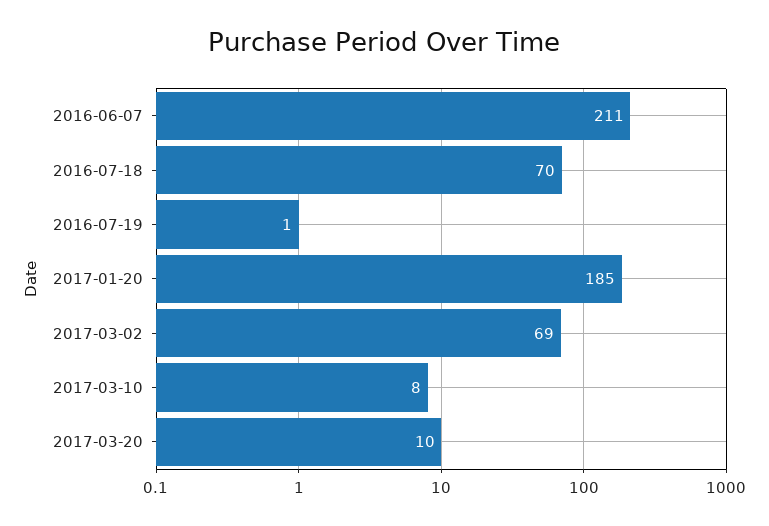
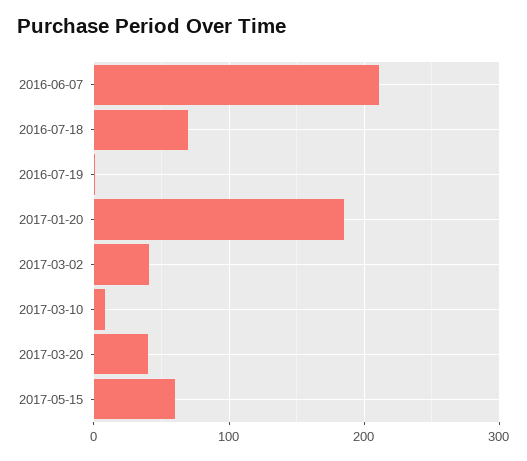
2017-03-02: 69 -> 40
2017-03-20: 10 -> 40
2017-05-15: none -> 60

